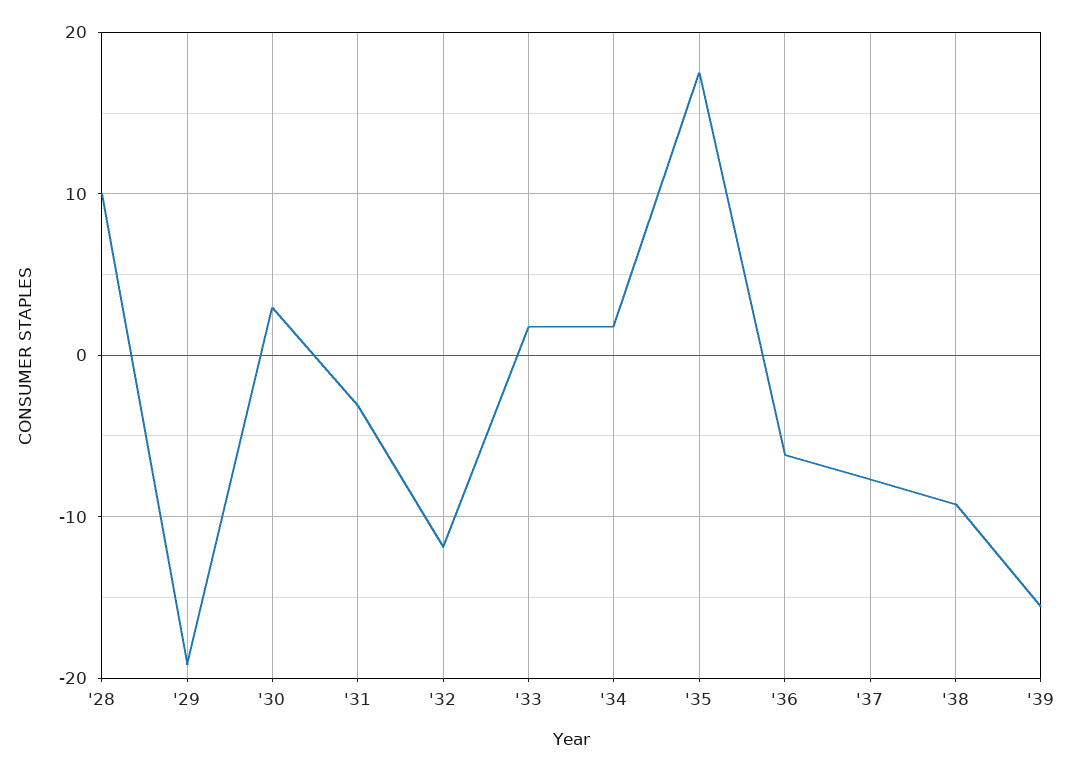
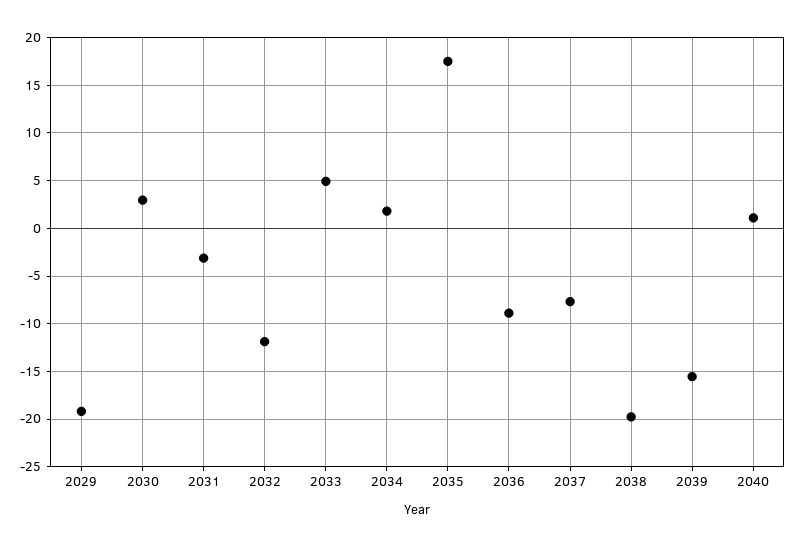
'28: 10 -> none
'33: 2 -> 5
'36: -6 -> -9
'38: -9 -> -20
2040: none -> 1

